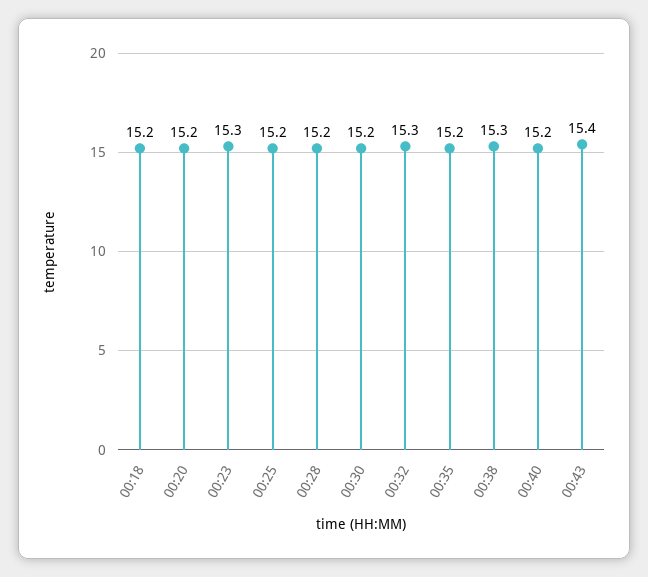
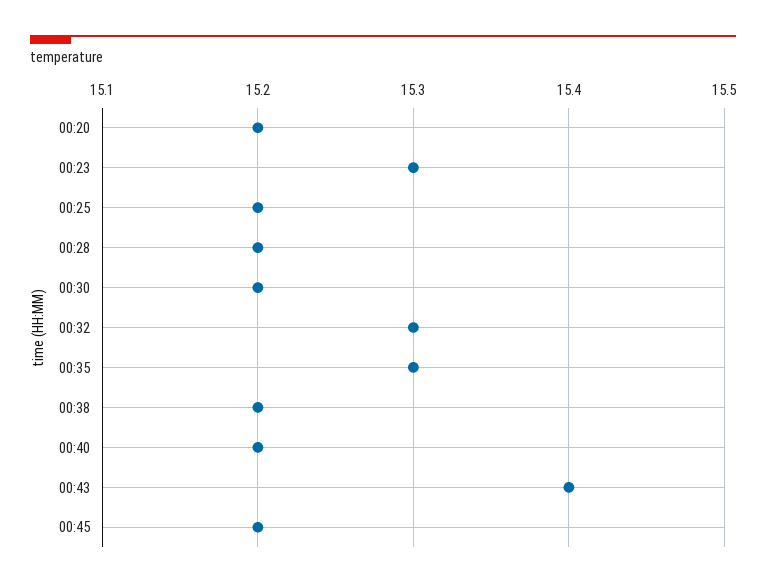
00:18: 15.2 -> none
00:35: 15.2 -> 15.3
00:38: 15.3 -> 15.2
00:45: none -> 15.2

